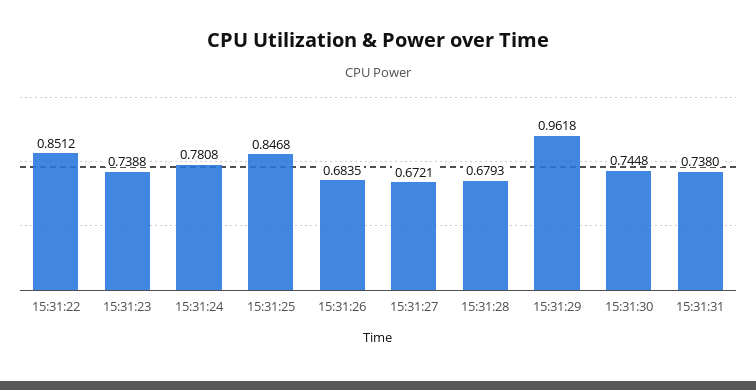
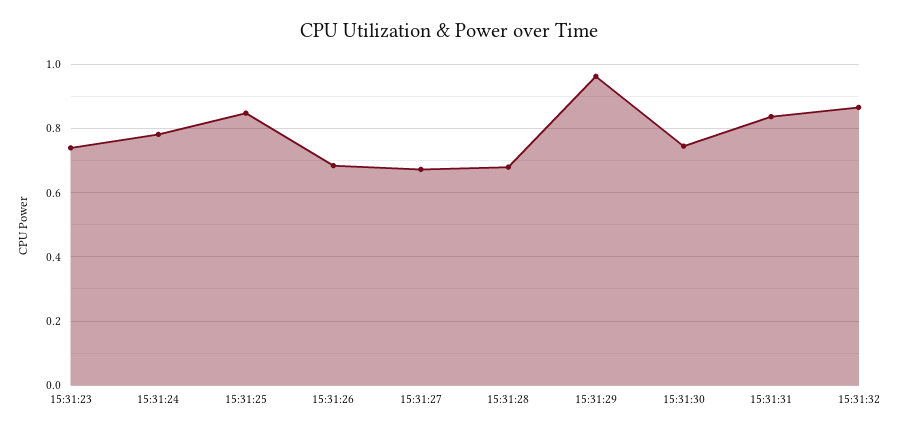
15:31:22: 0.8512 -> none
15:31:31: 0.738 -> 0.84
15:31:32: none -> 0.86

